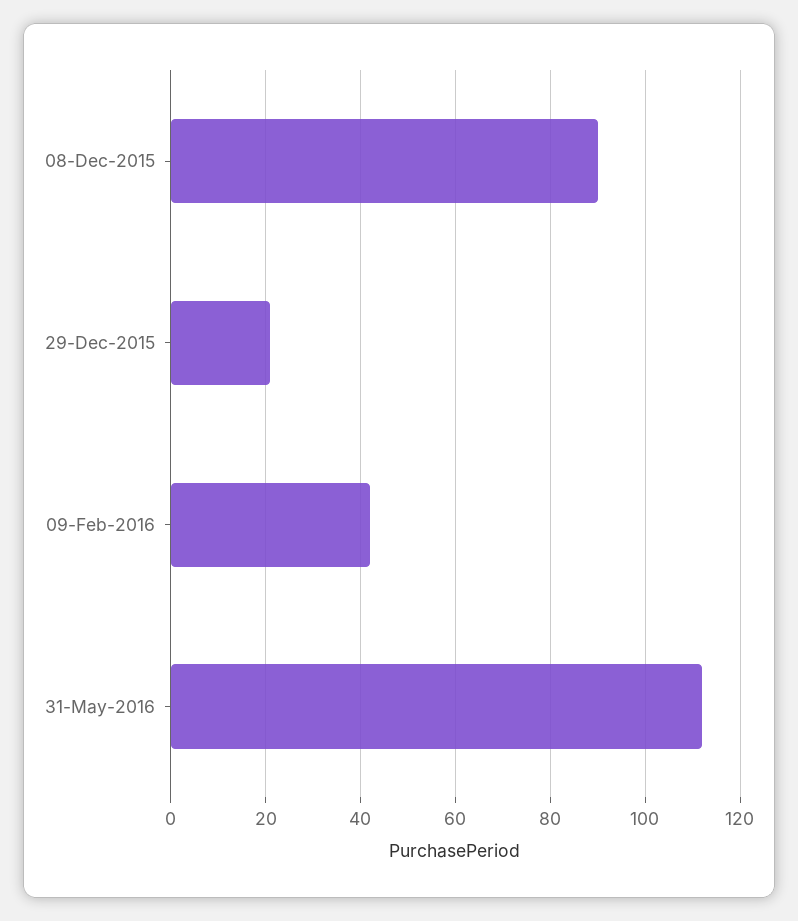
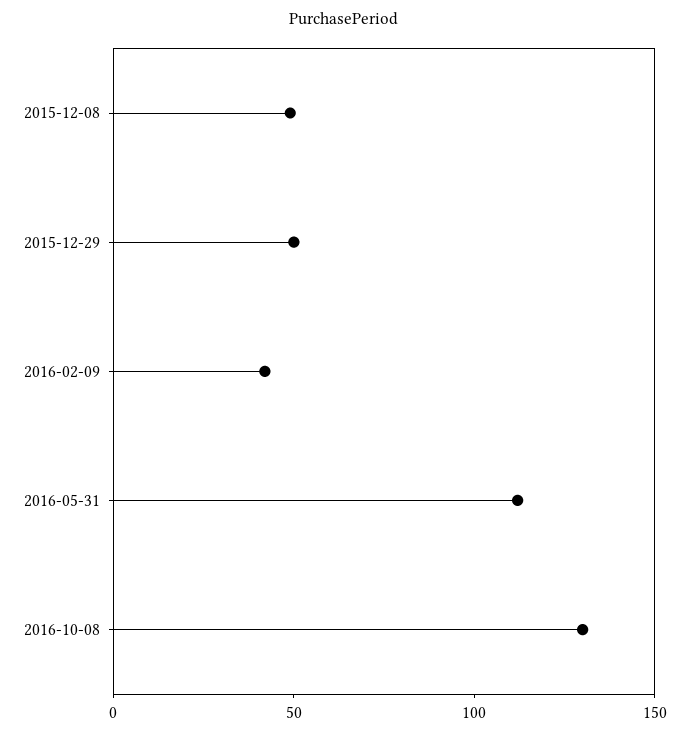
08-Dec-2015: 90 -> 50
29-Dec-2015: 20 -> 50
2016-10-08: none -> 130

